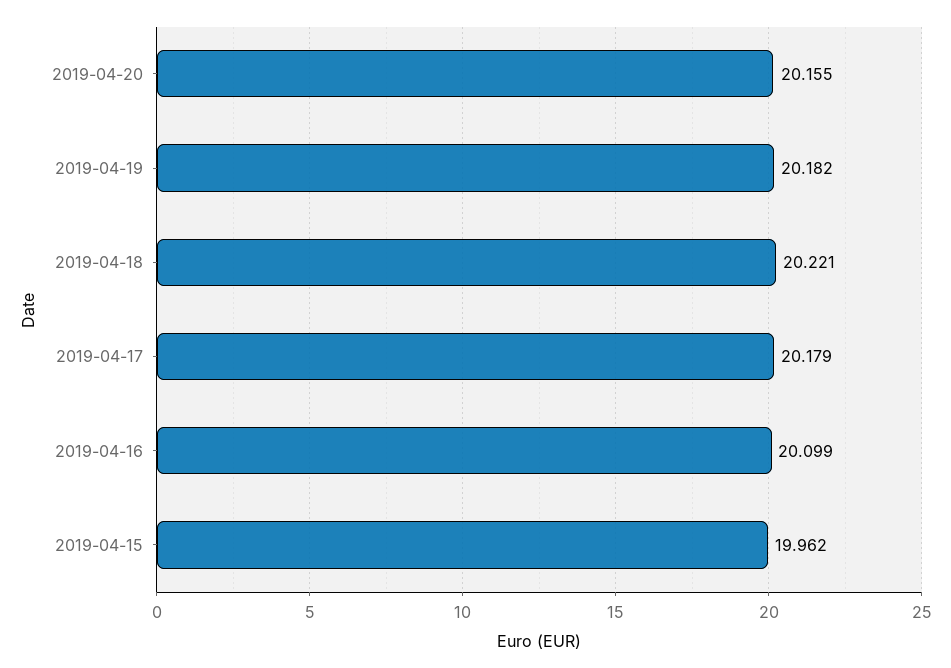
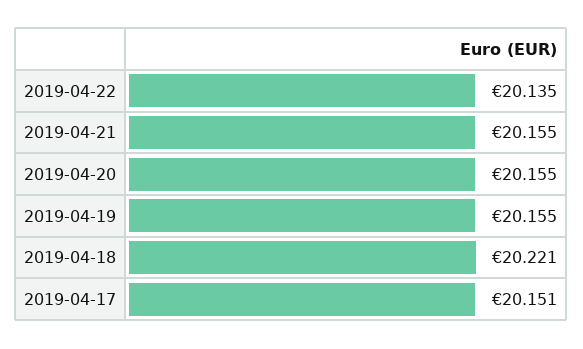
2019-04-19: 20.182 -> 20.155
2019-04-17: 20.179 -> 20.151
2019-04-16: 20.099 -> none
2019-04-15: 19.962 -> none
2019-04-22: none -> 20.135
2019-04-21: none -> 20.155

